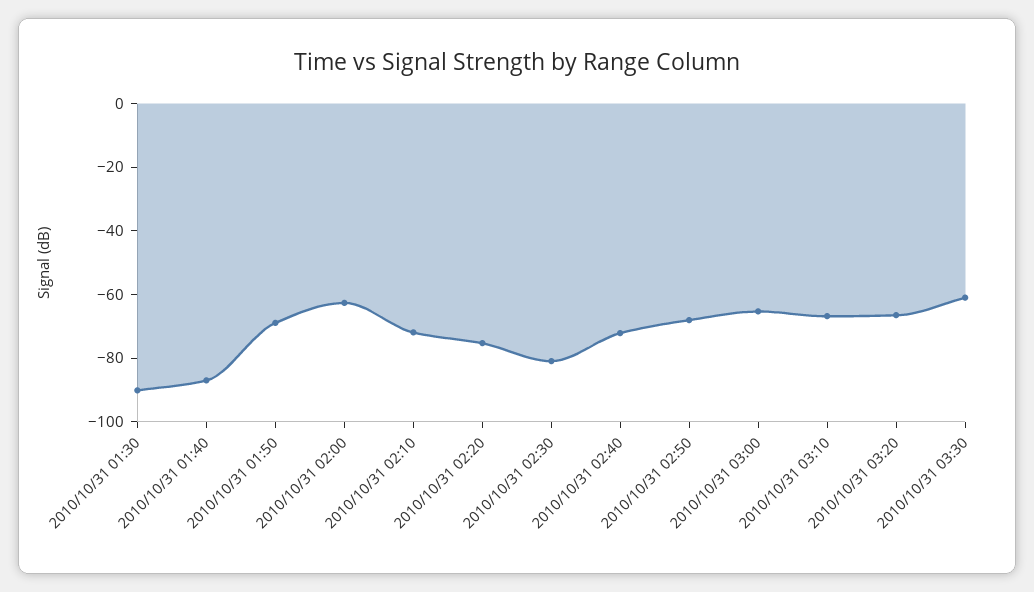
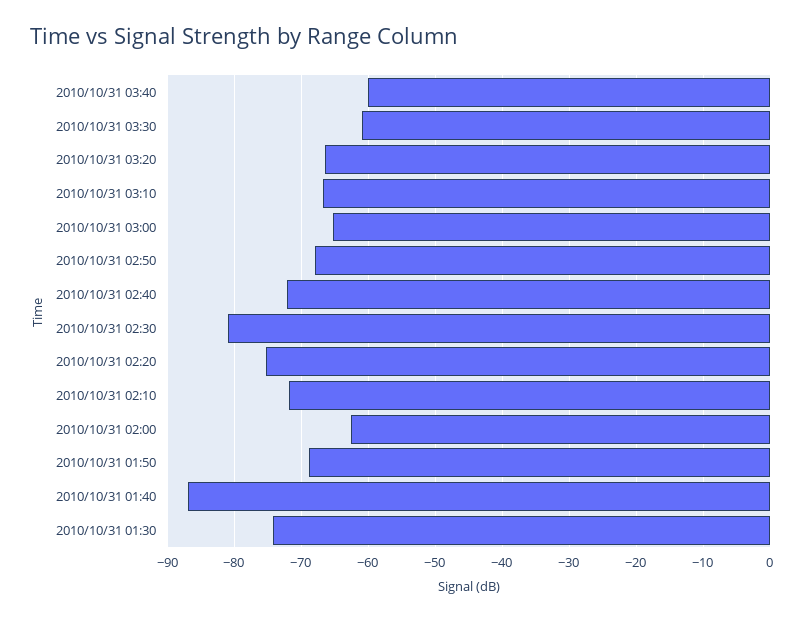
2010/10/31 01:30: -90 -> -74
2010/10/31 03:40: none -> -60

